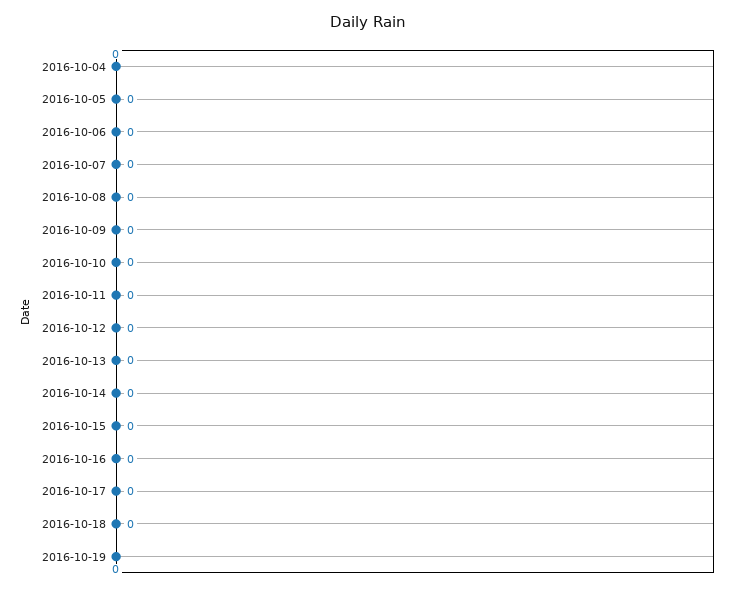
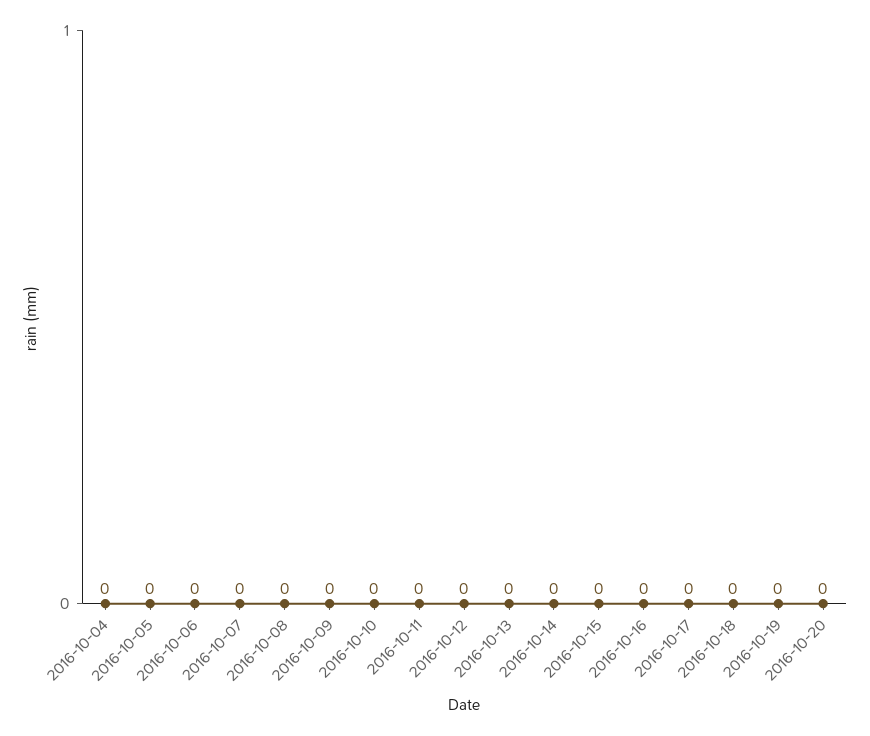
2016-10-20: none -> 0

